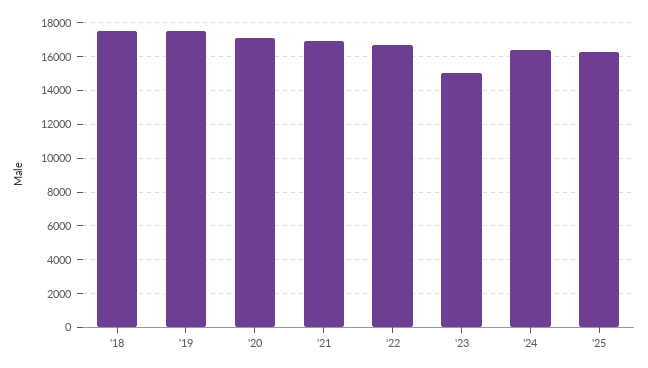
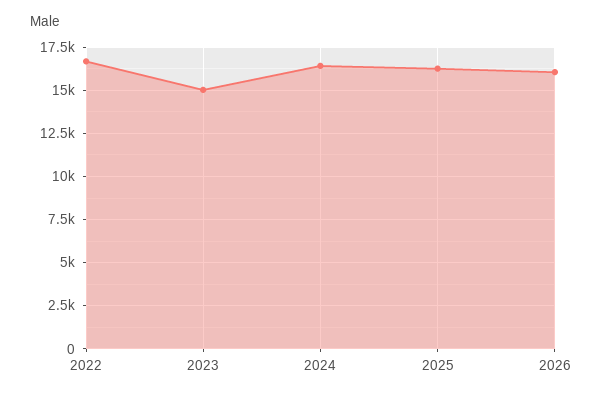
'18: 17500 -> none
'19: 17500 -> none
'20: 17000 -> none
'21: 17000 -> none
2026: none -> 16000

